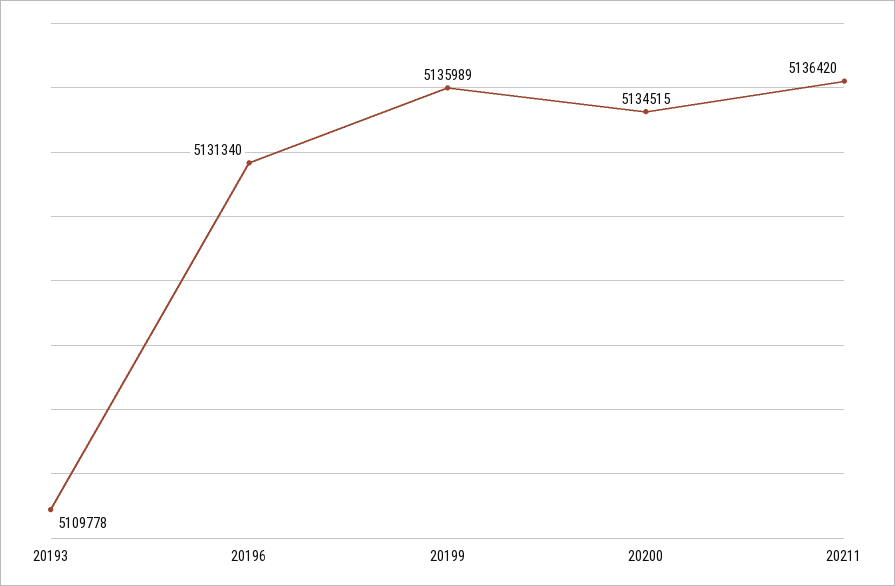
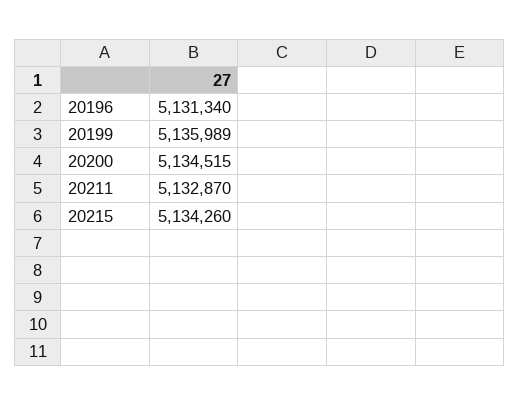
20193: 5109778 -> none
20211: 5136420 -> 5132870
20215: none -> 5134260

